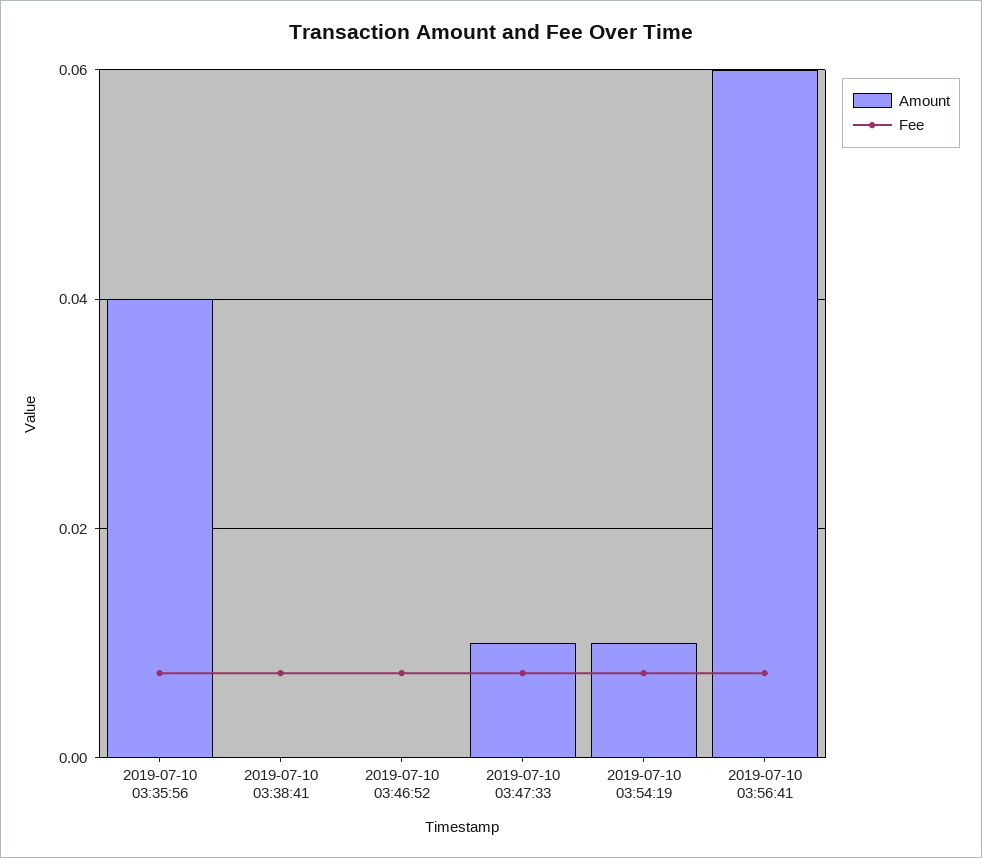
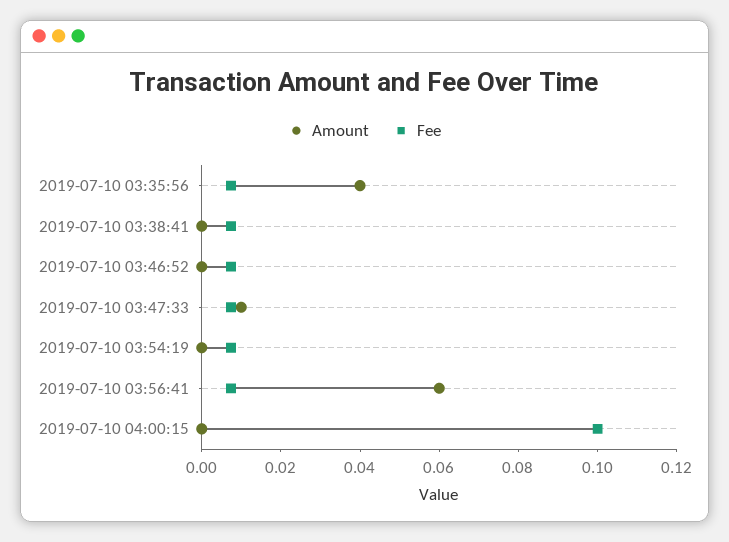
Amount, 2019-07-10 03:54:19: 0.01 -> 0
Amount, 2019-07-10 04:00:15: none -> 0
Fee, 2019-07-10 04:00:15: none -> 0.1

